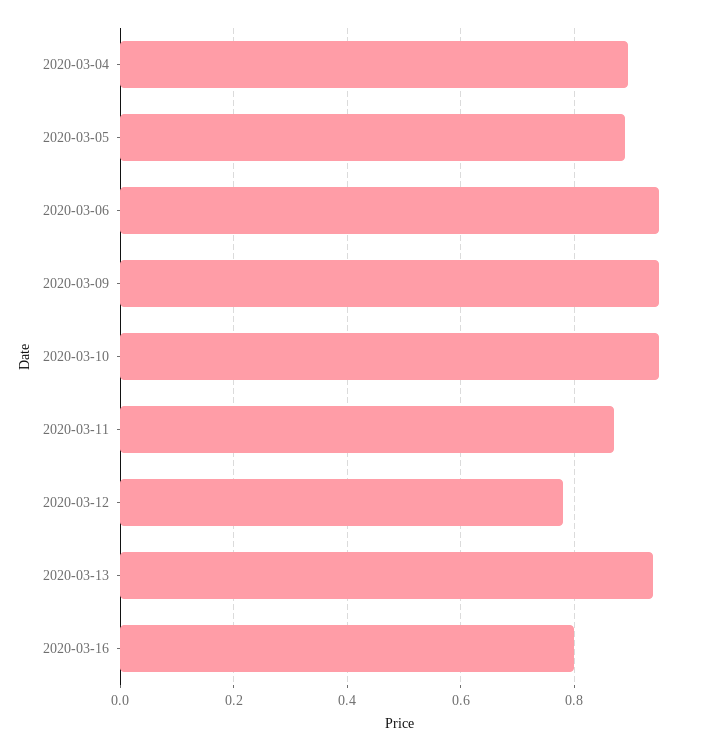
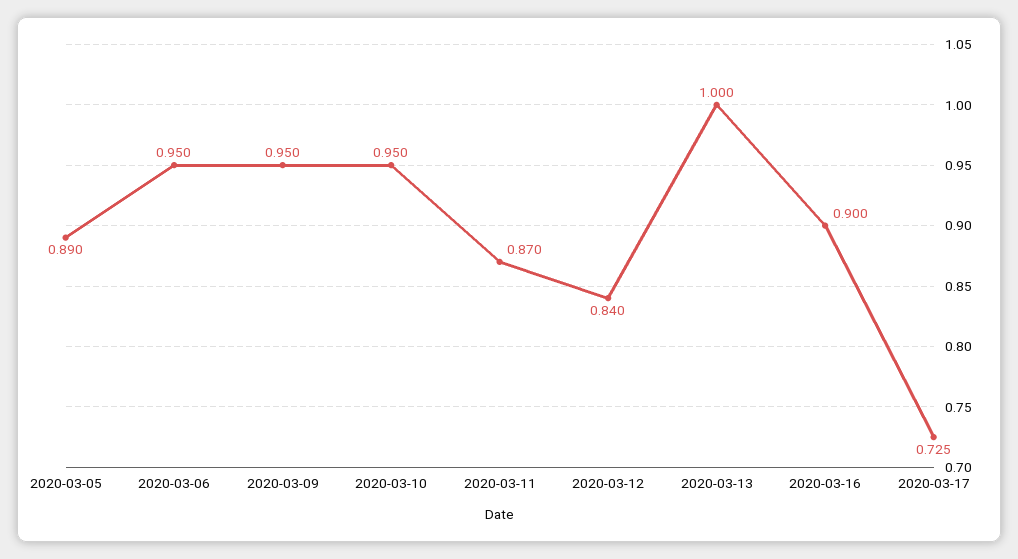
2020-03-04: 0.9 -> none
2020-03-12: 0.78 -> 0.84
2020-03-13: 0.94 -> 1
2020-03-16: 0.8 -> 0.9
2020-03-17: none -> 0.725

